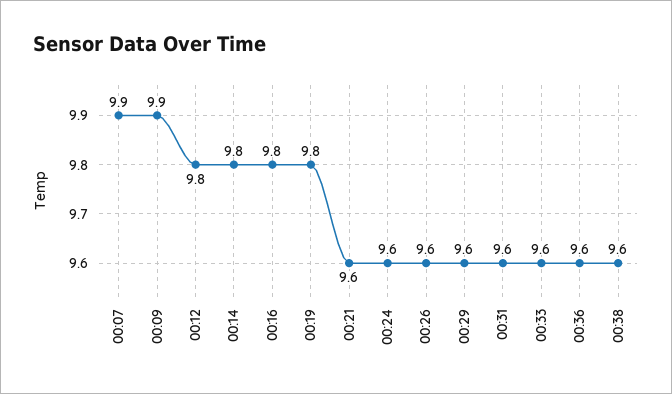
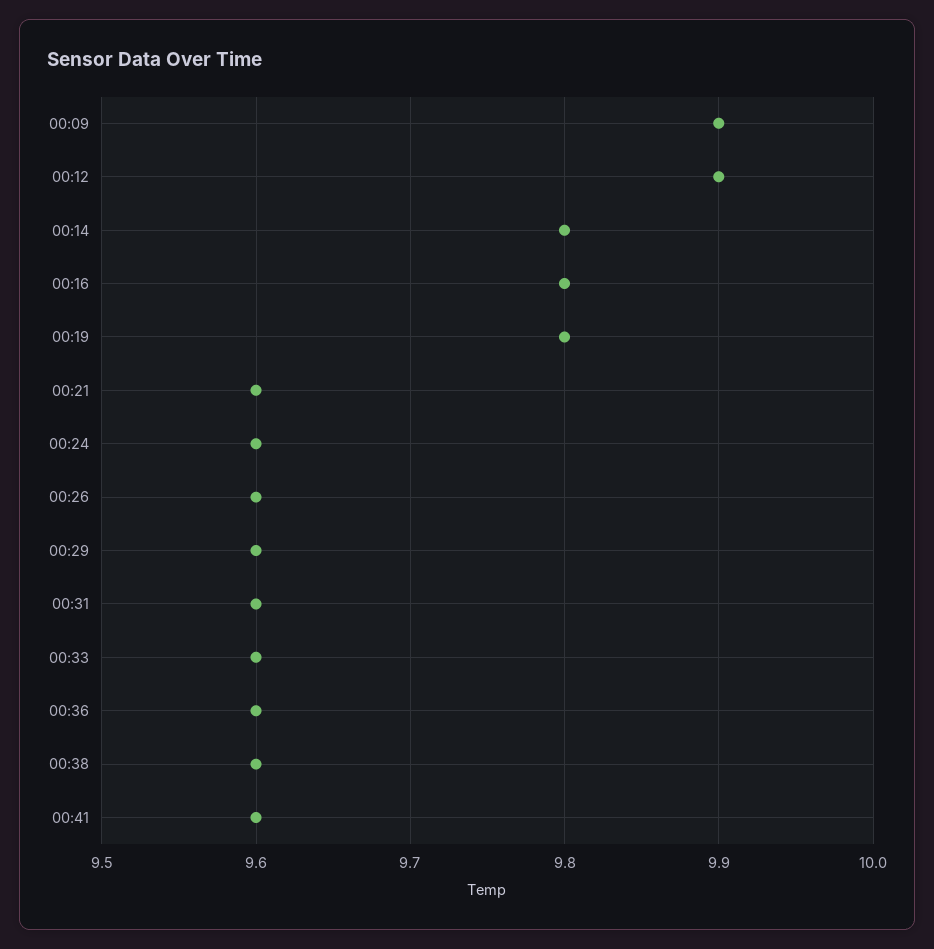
00:07: 9.9 -> none
00:12: 9.8 -> 9.9
00:41: none -> 9.6

